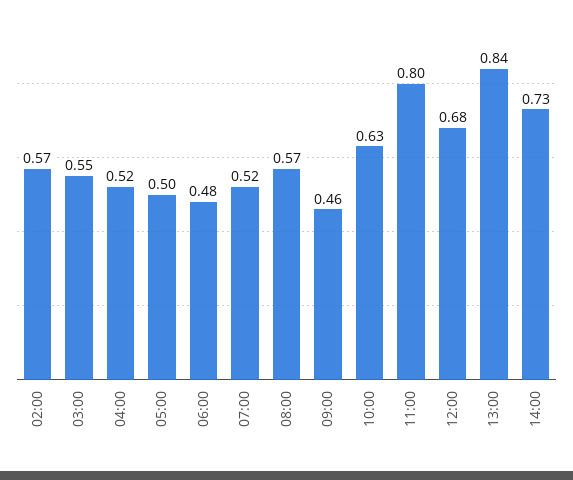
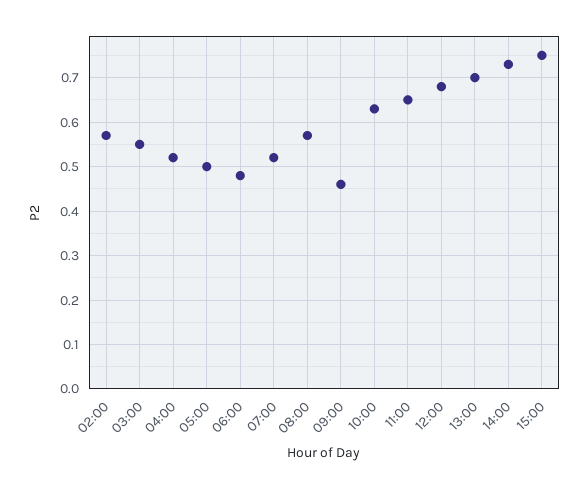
11:00: 0.8 -> 0.65
13:00: 0.84 -> 0.7
15:00: none -> 0.75

